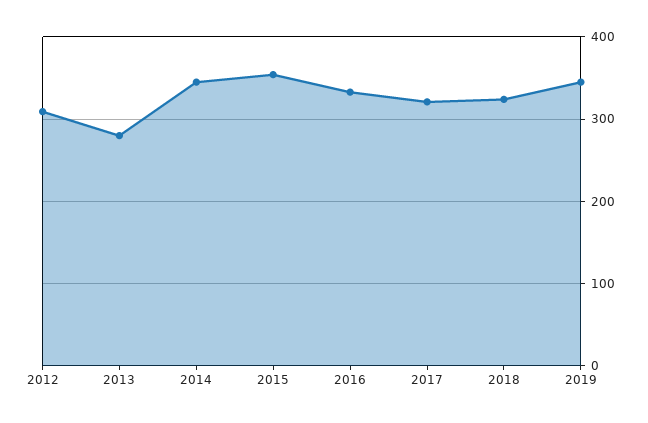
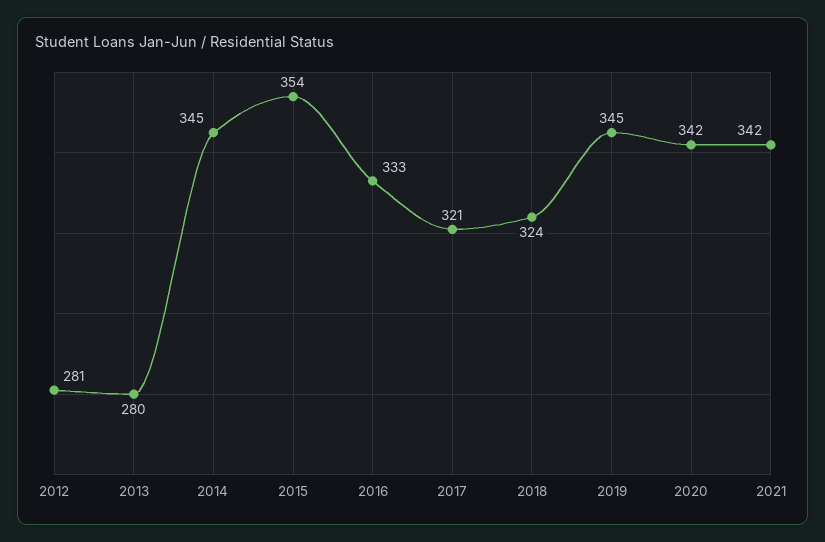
2012: 310 -> 281
2020: none -> 342
2021: none -> 342

